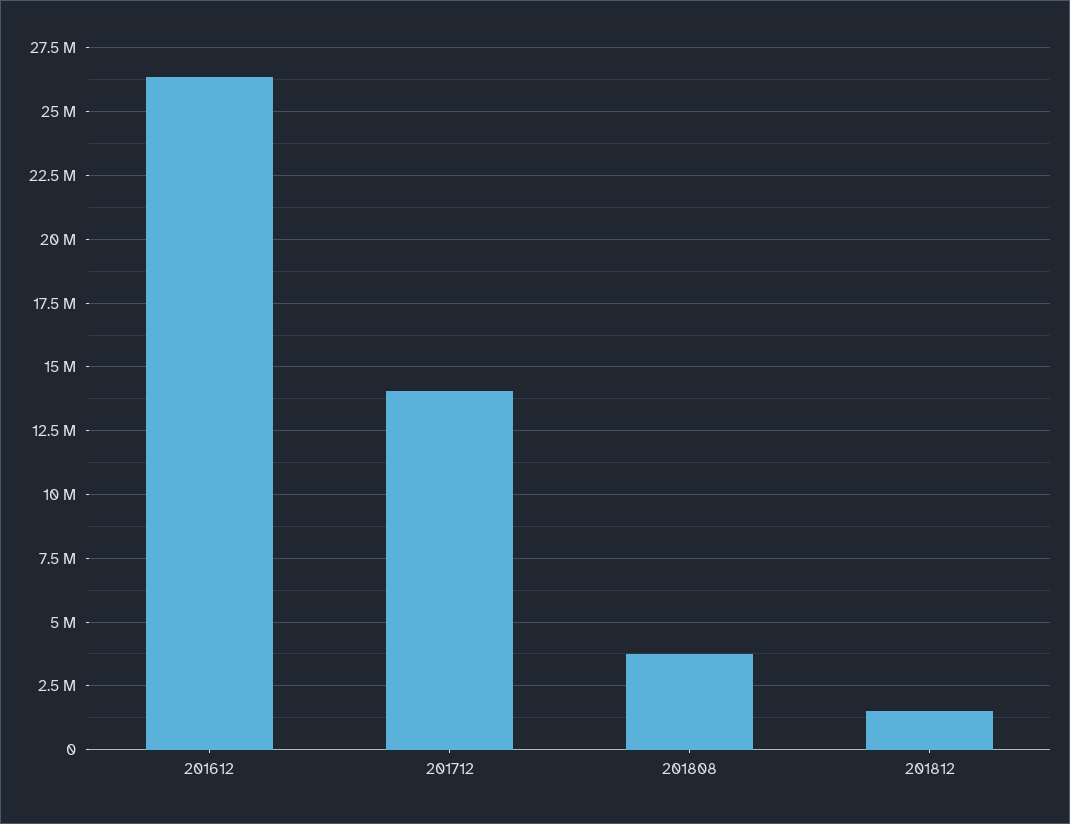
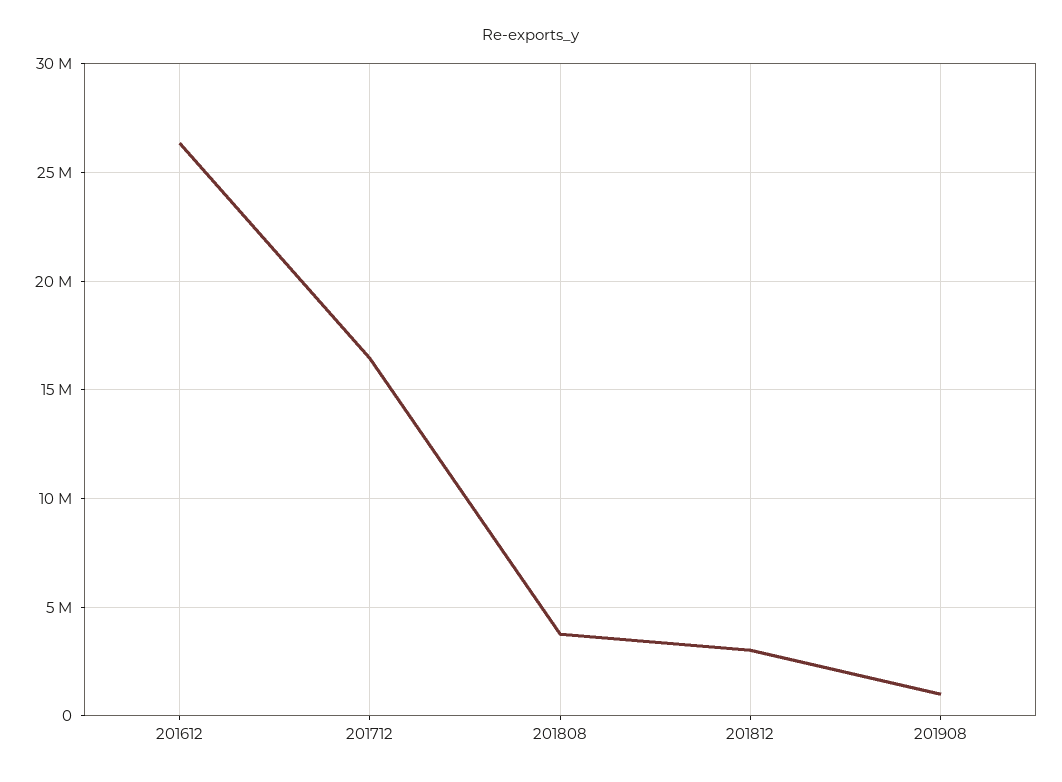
201712: 14000000 -> 16500000
201812: 1500000 -> 3000000
201908: none -> 1000000

